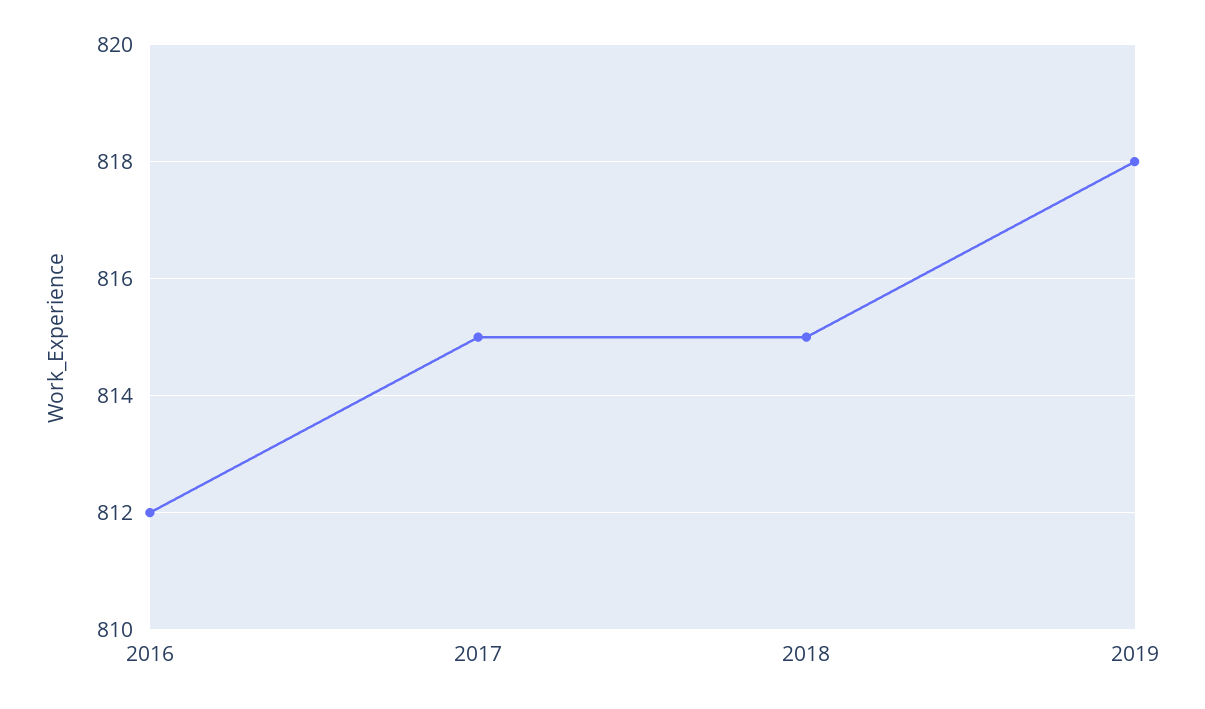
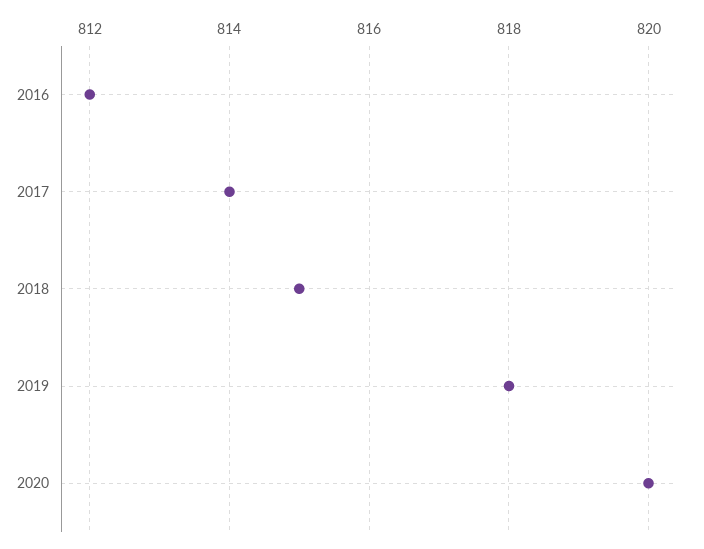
2017: 815 -> 814
2020: none -> 820

